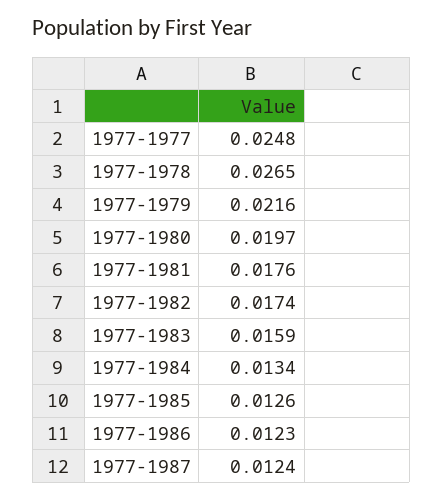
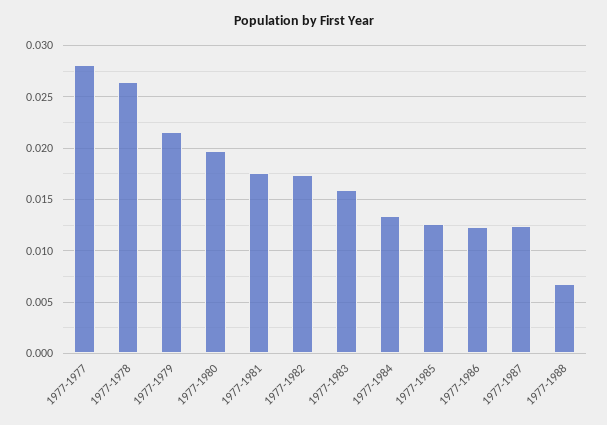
1977-1977: 0.0248 -> 0.028
1977-1988: none -> 0.007

